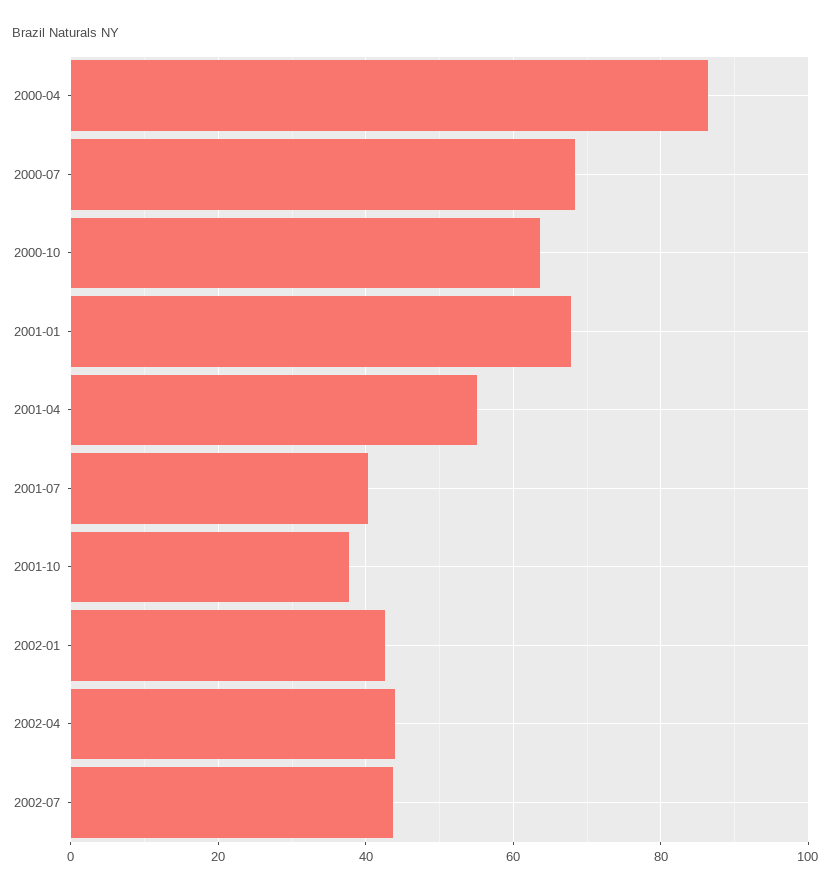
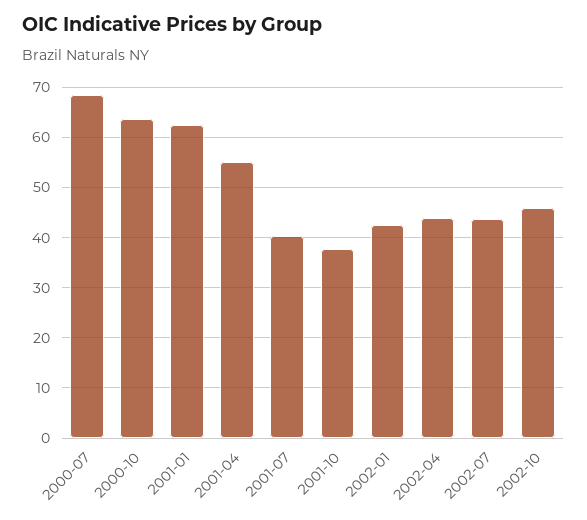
2000-04: 86 -> none
2001-01: 68 -> 62
2002-10: none -> 46

